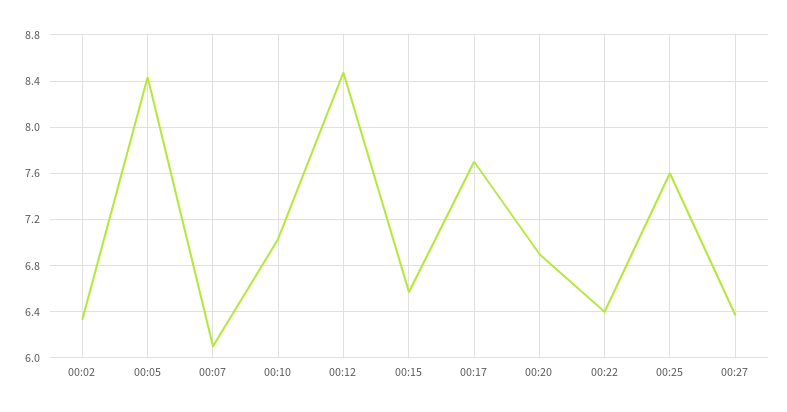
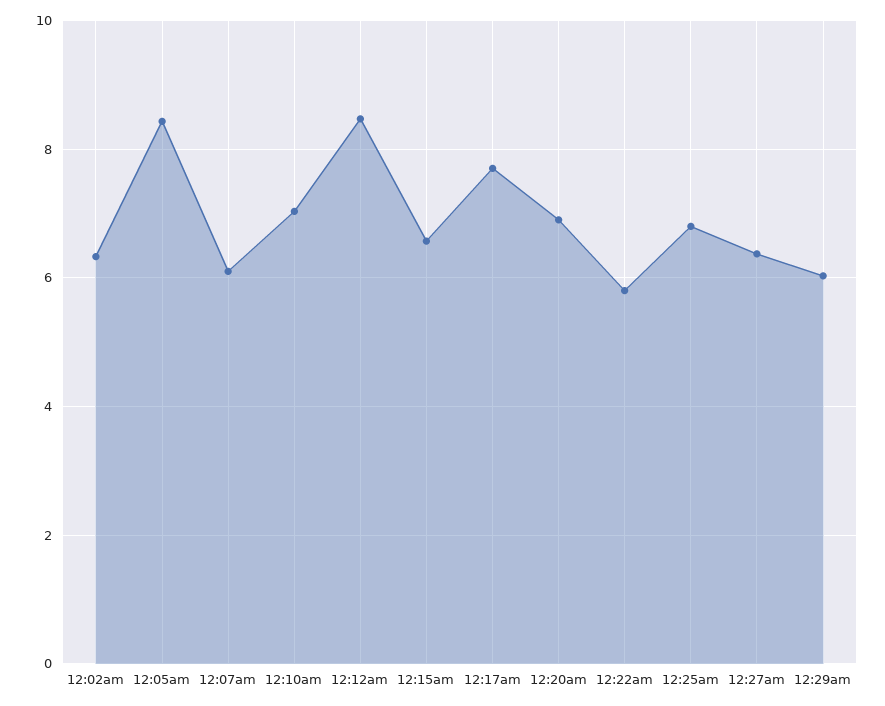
00:22: 6.4 -> 5.8
00:25: 7.6 -> 6.8
12:29am: none -> 6

